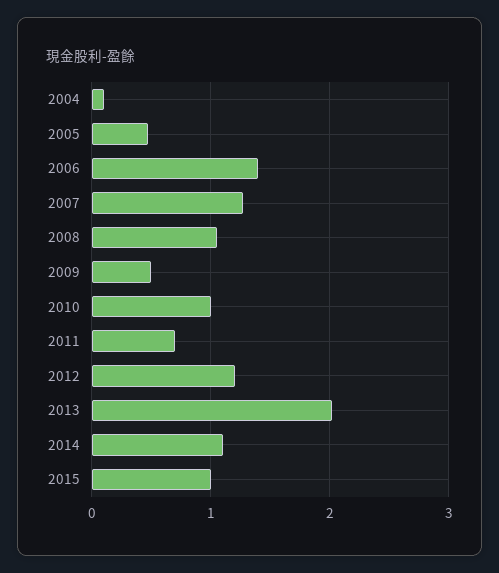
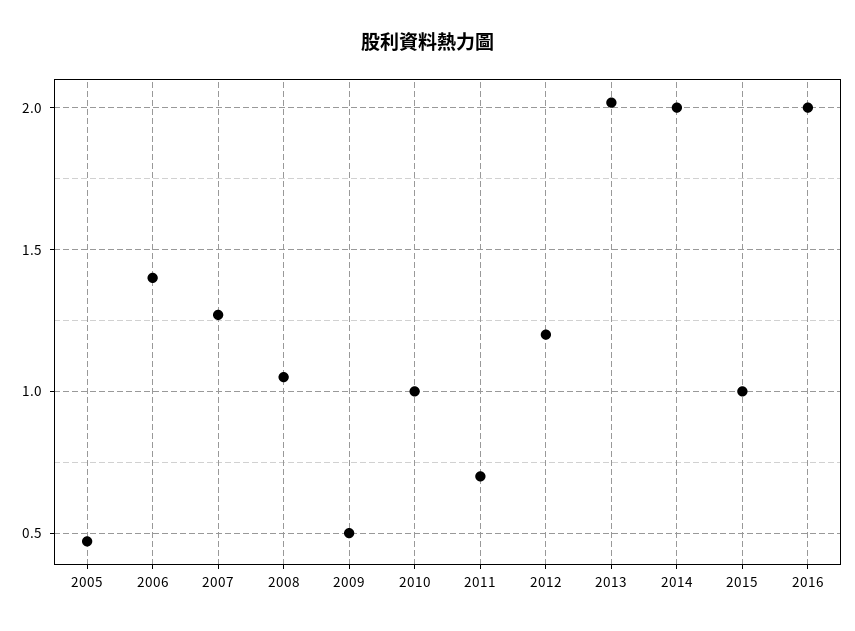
2004: 0.1 -> none
2014: 1.1 -> 2
2016: none -> 2

